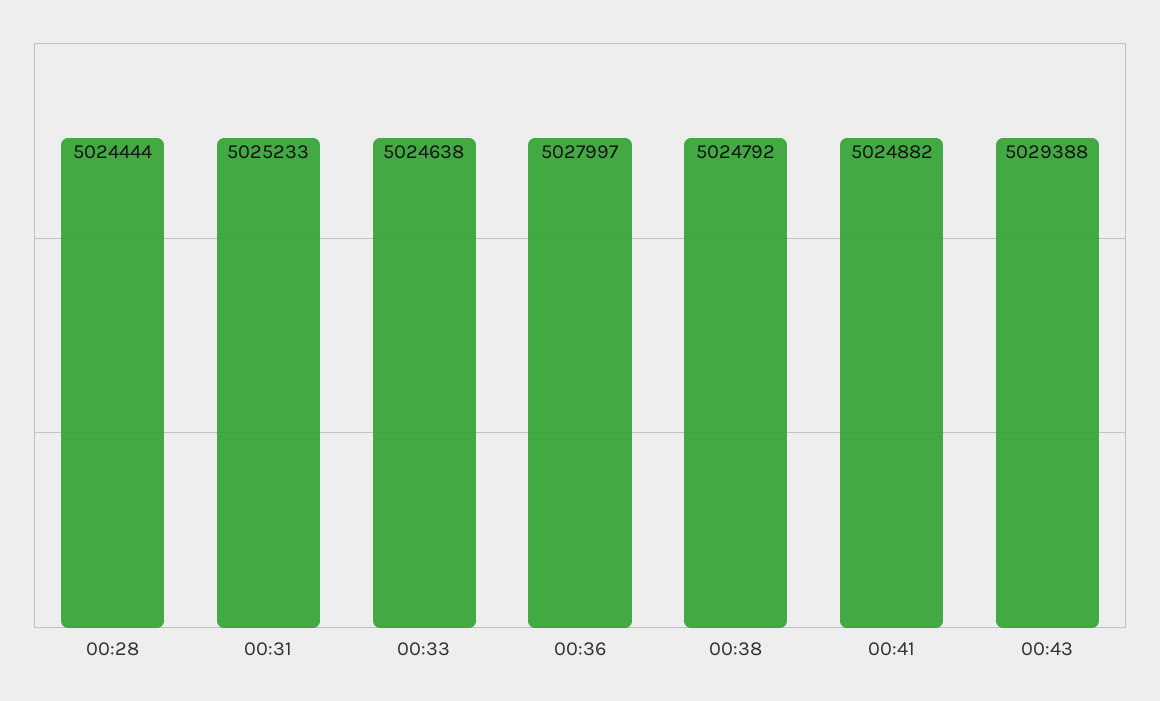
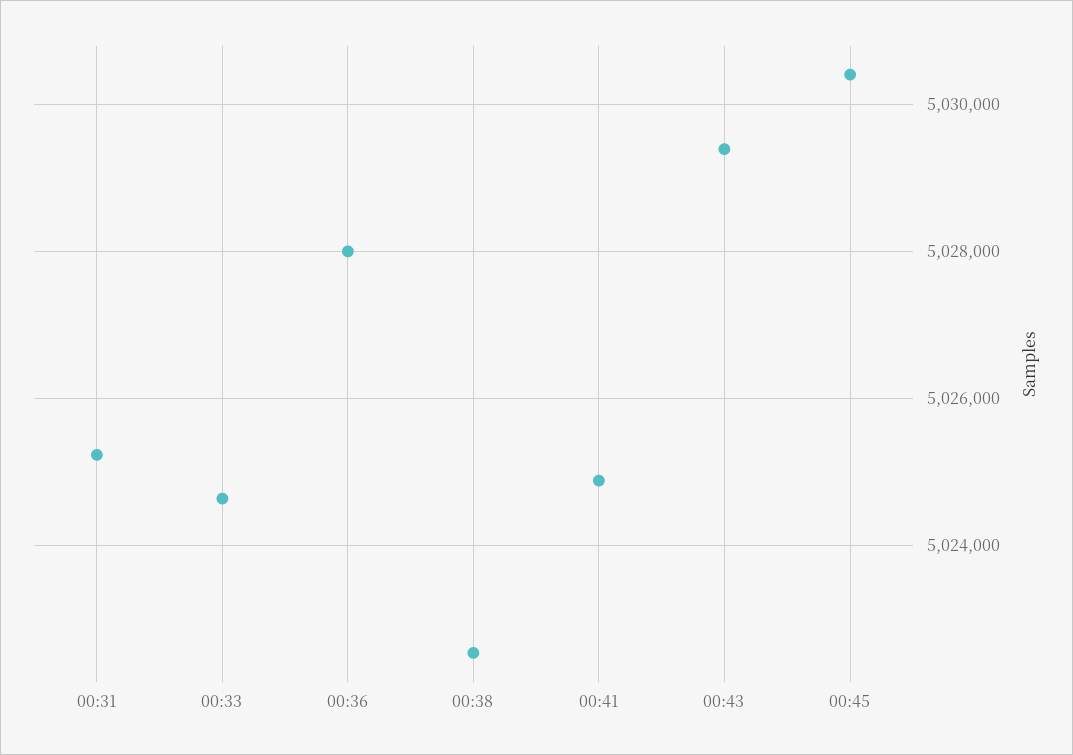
00:28: 5024444 -> none
00:38: 5024792 -> 5022600
00:45: none -> 5030400

